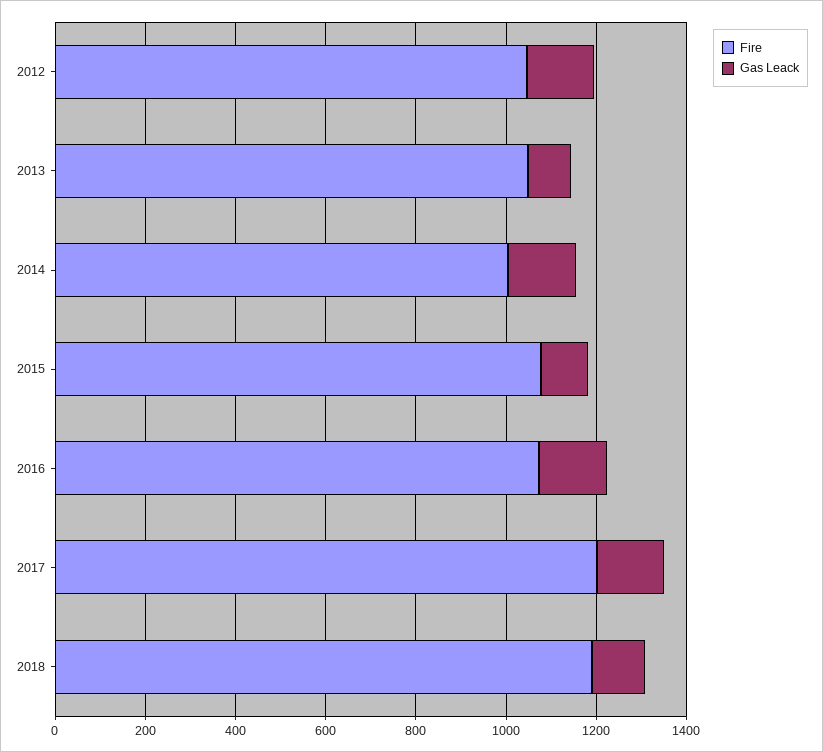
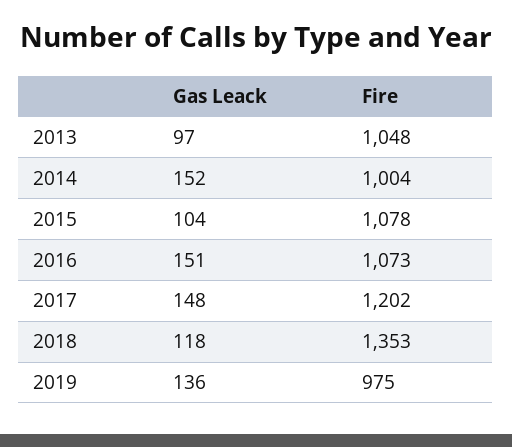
Fire, 2012: 1050 -> none
Gas Leack, 2012: 150 -> none
Fire, 2018: 1200 -> 1353
Gas Leack, 2019: none -> 136
Fire, 2019: none -> 975

